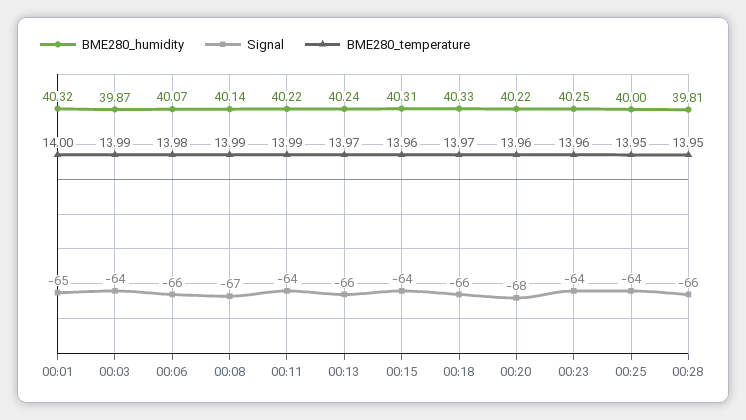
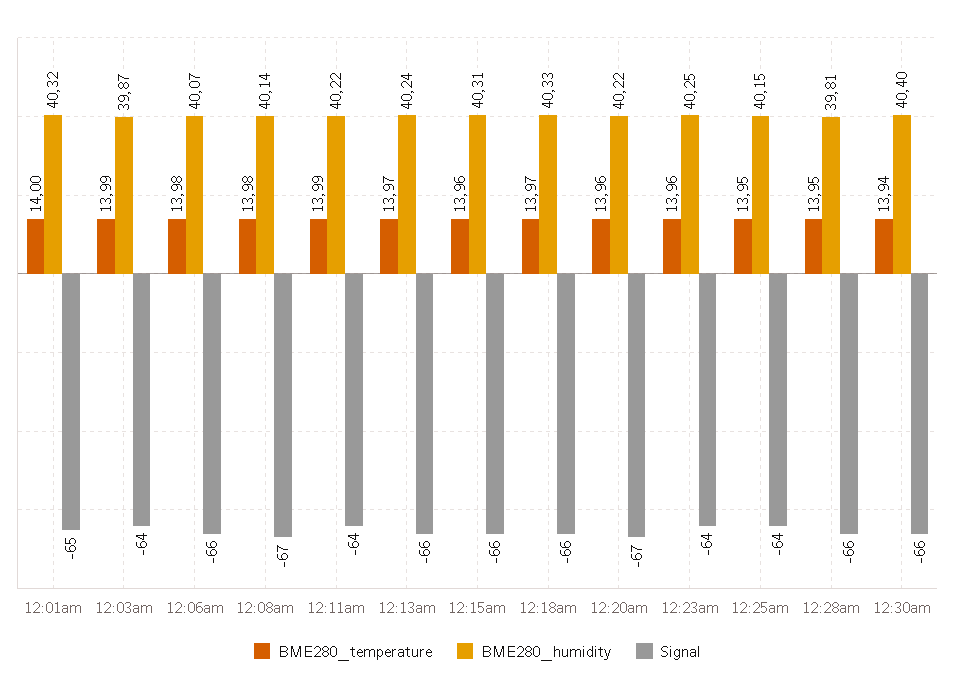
BME280_temperature, 00:08: 13.99 -> 13.98
Signal, 00:15: -64 -> -66
Signal, 00:20: -68 -> -67
BME280_humidity, 00:25: 40 -> 40.15
BME280_temperature, 12:30am: none -> 13.94
BME280_humidity, 12:30am: none -> 40.4
Signal, 12:30am: none -> -66

